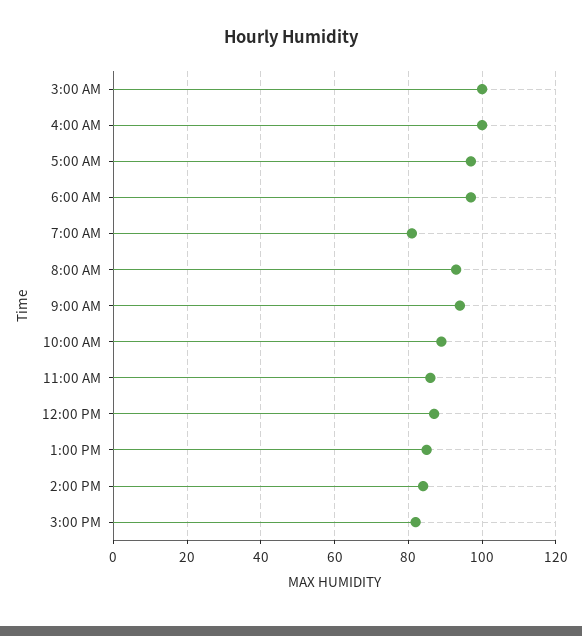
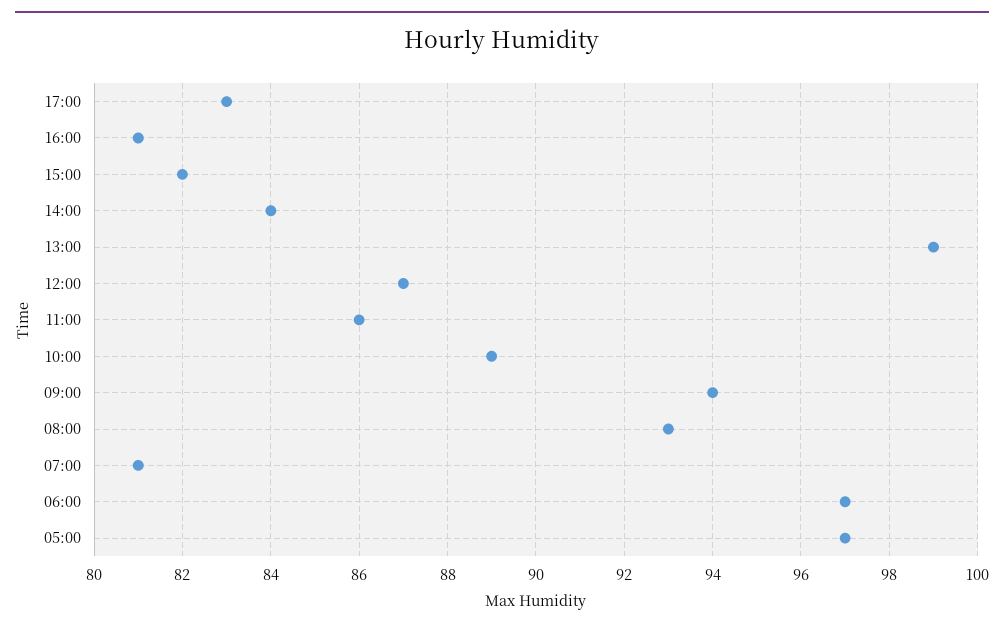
3:00 AM: 100 -> none
4:00 AM: 100 -> none
1:00 PM: 85 -> 99
17:00: none -> 83
16:00: none -> 81

